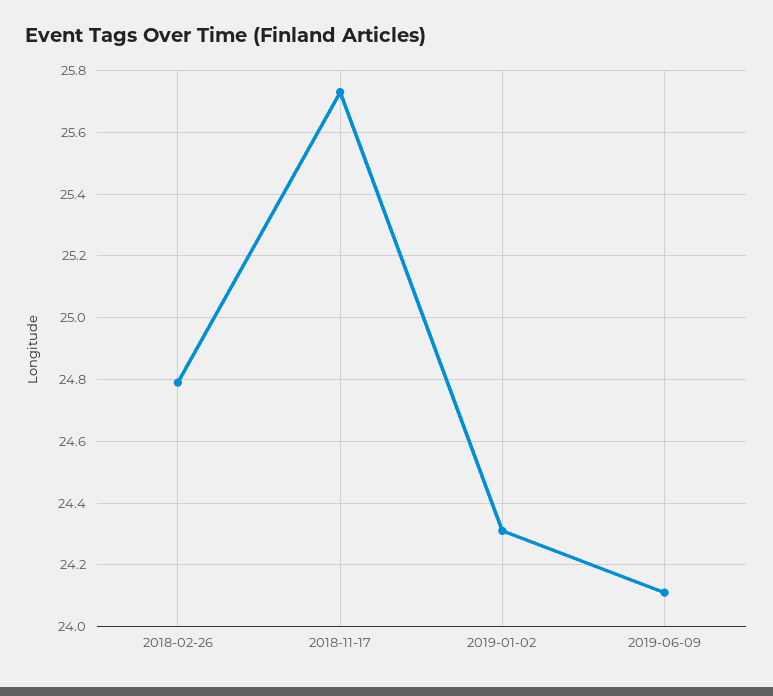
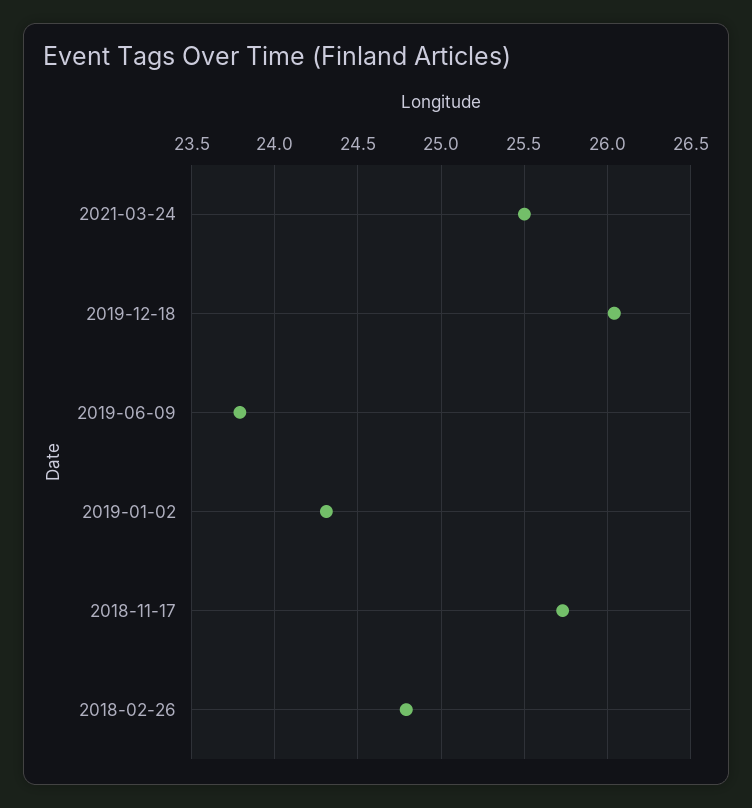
2019-06-09: 24.1 -> 23.8
2021-03-24: none -> 25.5
2019-12-18: none -> 26.05

